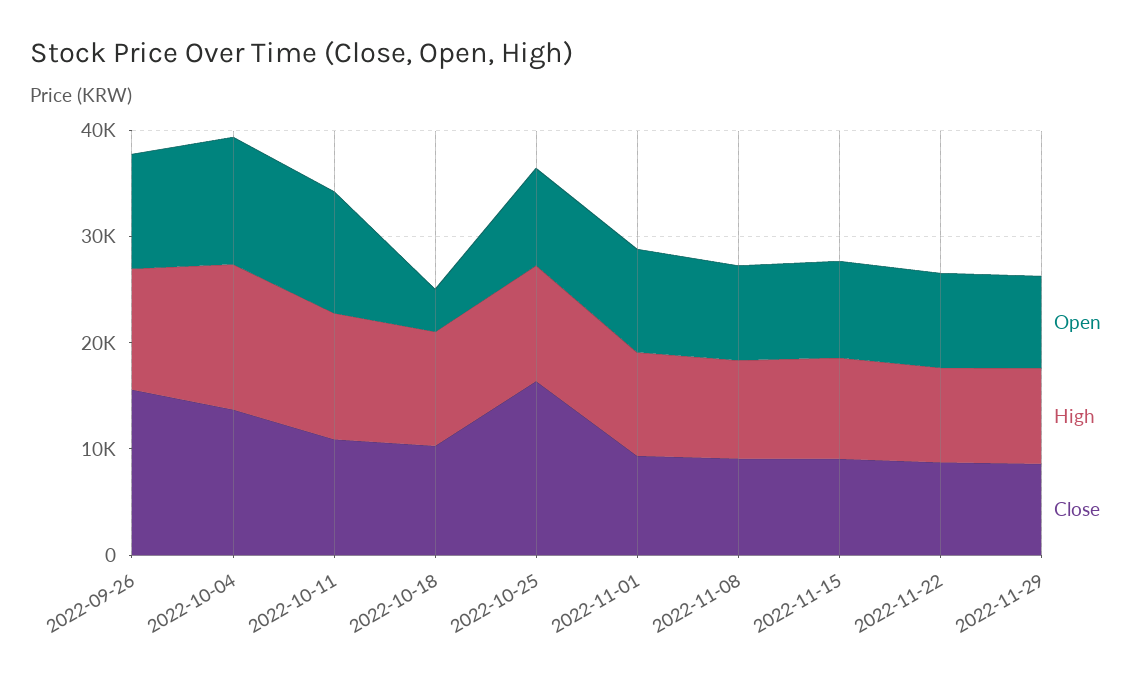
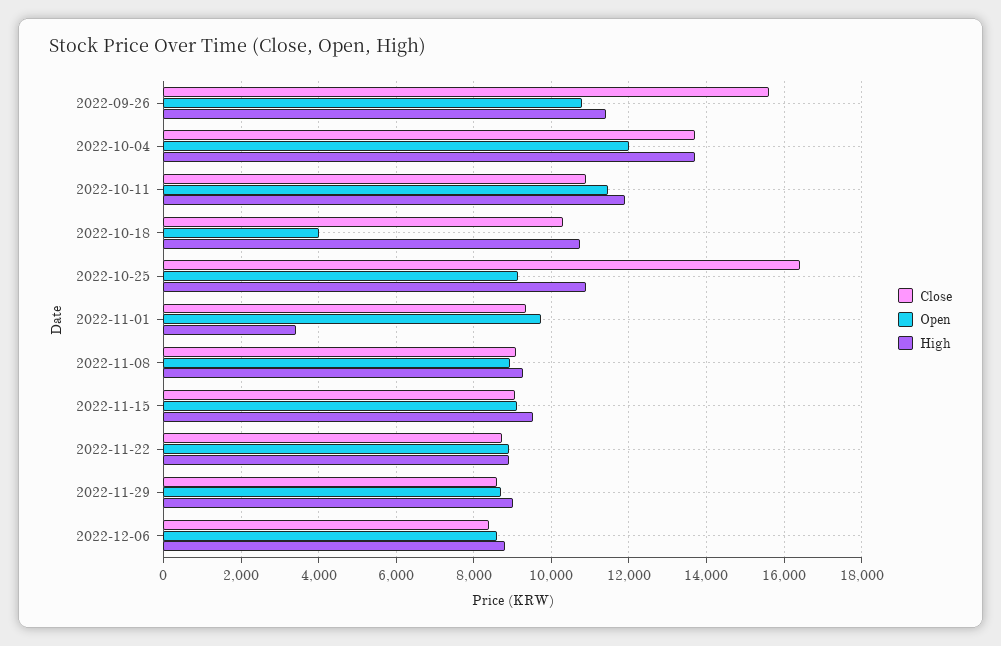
High, 2022-11-01: 10000 -> 3400
Close, 2022-12-06: none -> 8400
Open, 2022-12-06: none -> 8600
High, 2022-12-06: none -> 8800

